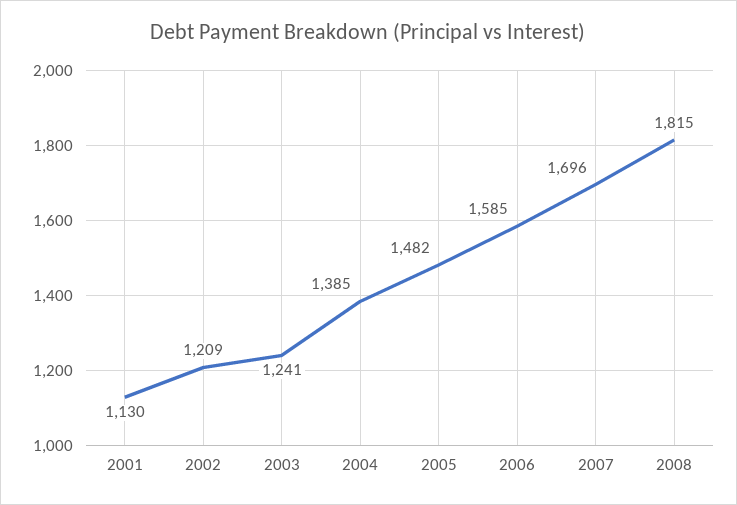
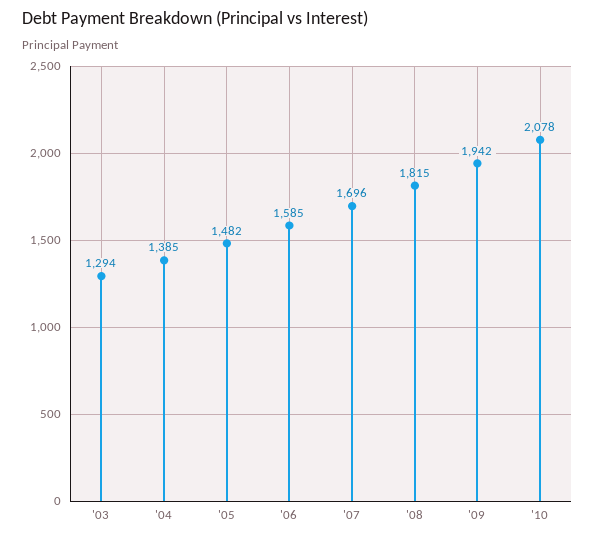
2001: 1130 -> none
2002: 1209 -> none
2003: 1241 -> 1294
'09: none -> 1942
'10: none -> 2078

